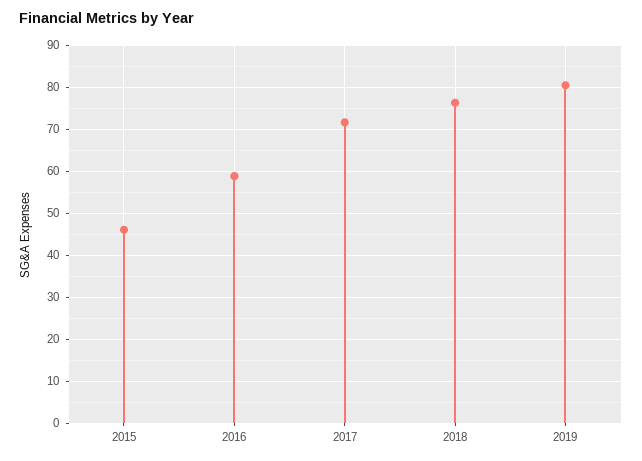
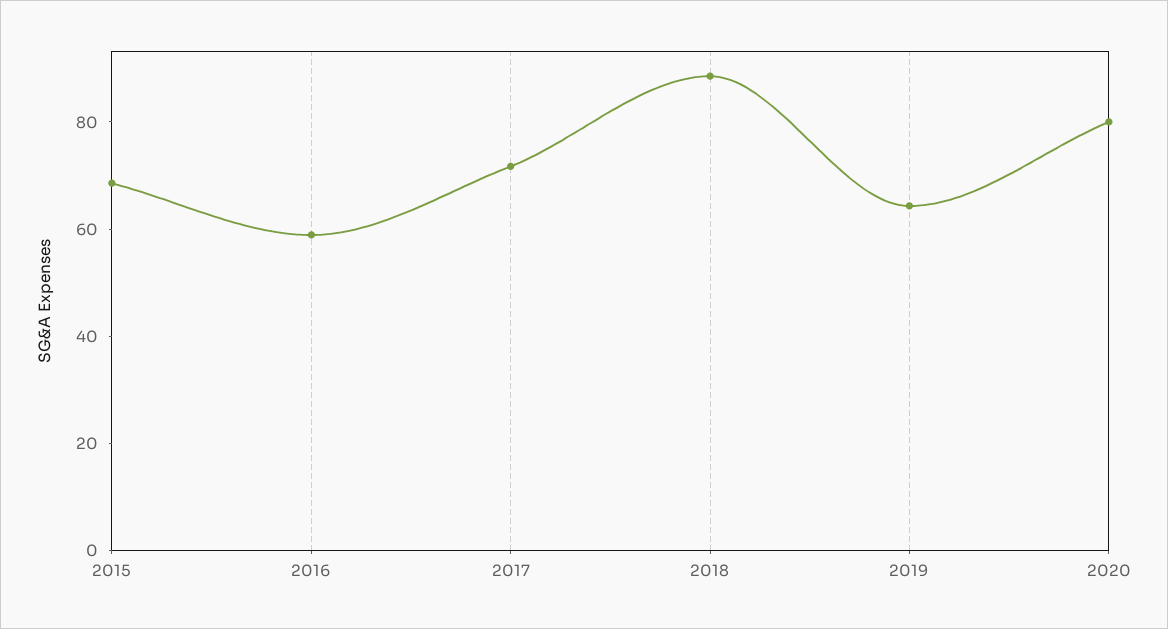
2015: 46 -> 70
2018: 76 -> 90
2019: 80 -> 65
2020: none -> 80

